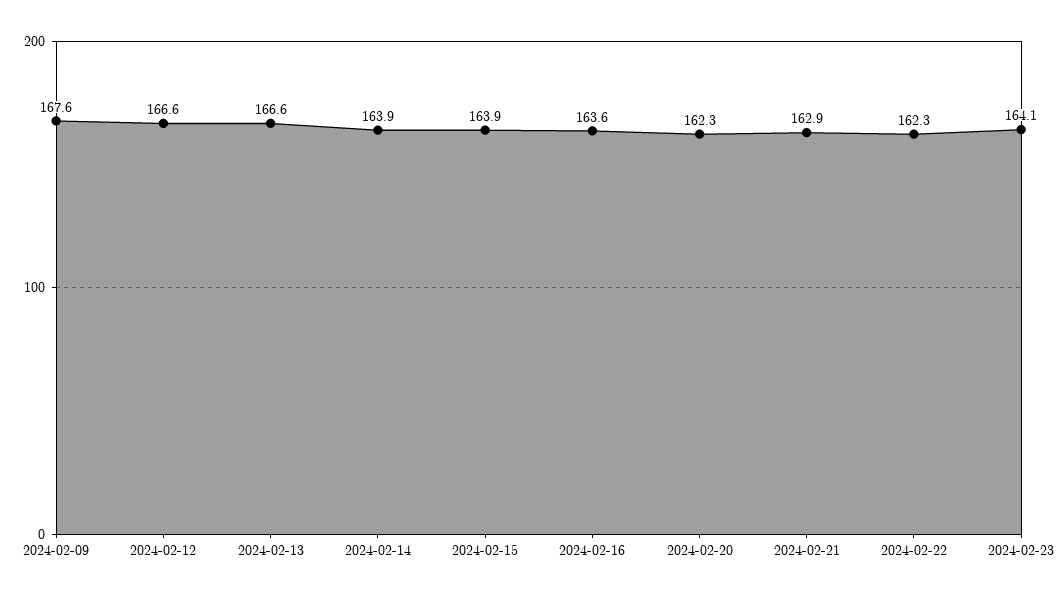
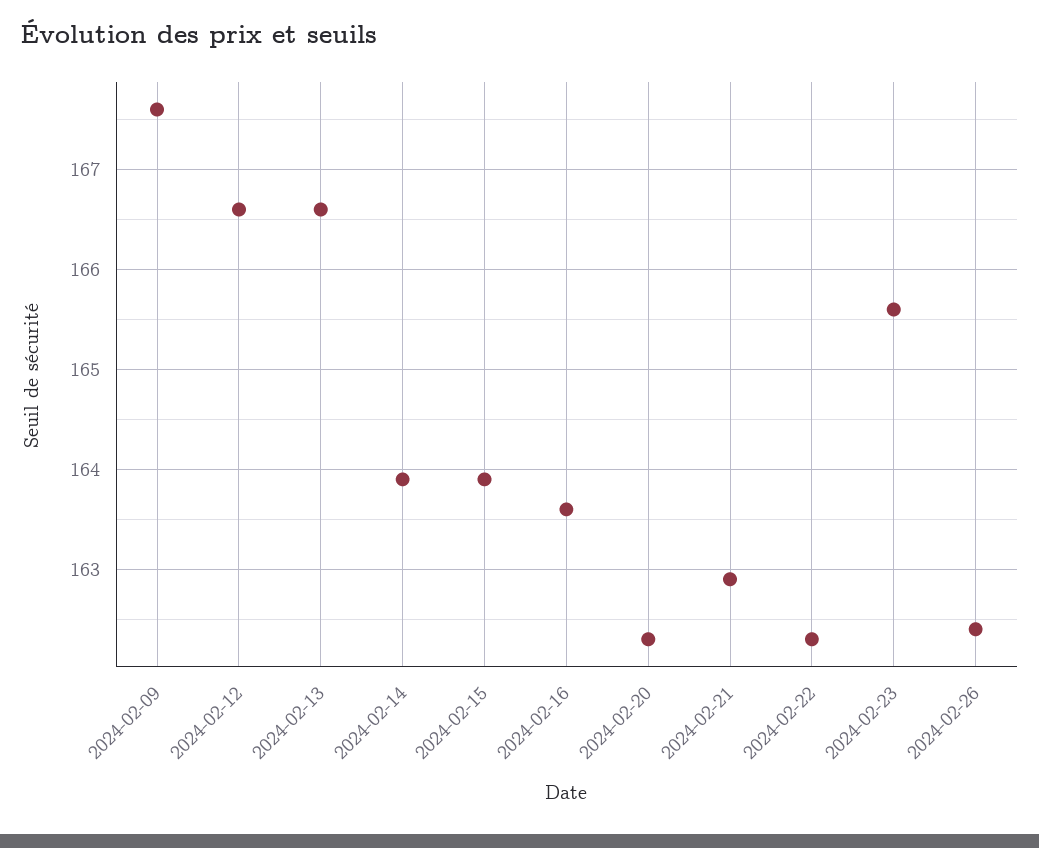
2024-02-23: 164.1 -> 165.6
2024-02-26: none -> 162.4

